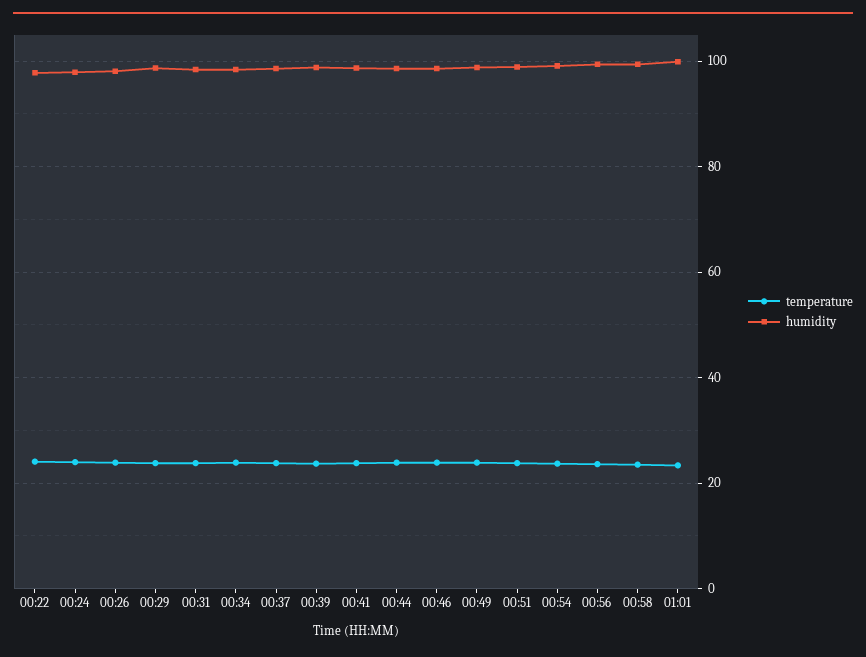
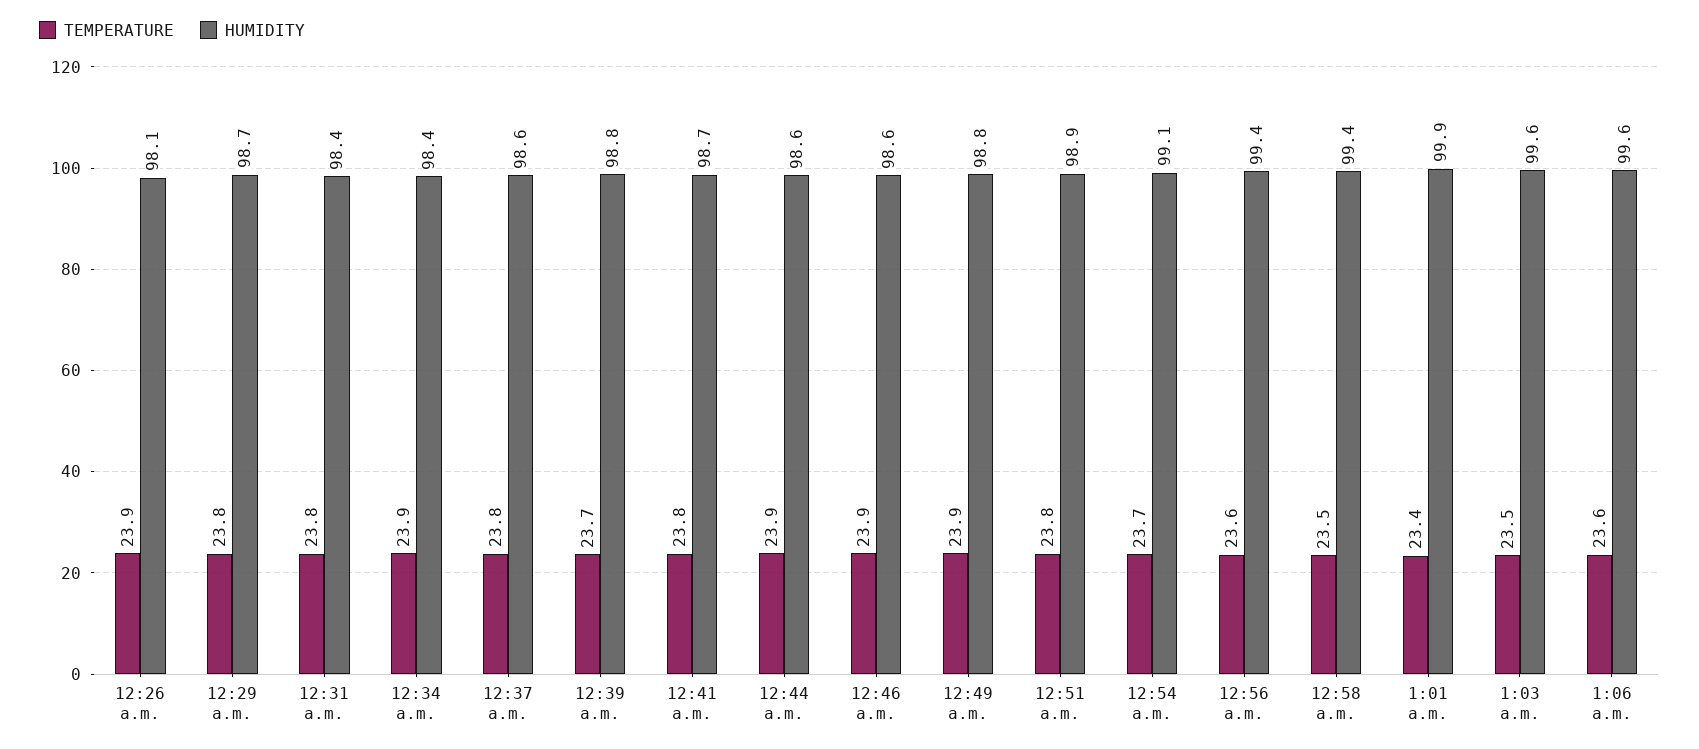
temperature, 00:22: 24 -> none
humidity, 00:22: 98 -> none
temperature, 00:24: 24 -> none
humidity, 00:24: 98 -> none
temperature, 1:03 a.m.: none -> 23.5
humidity, 1:03 a.m.: none -> 99.6
temperature, 1:06 a.m.: none -> 23.6
humidity, 1:06 a.m.: none -> 99.6

